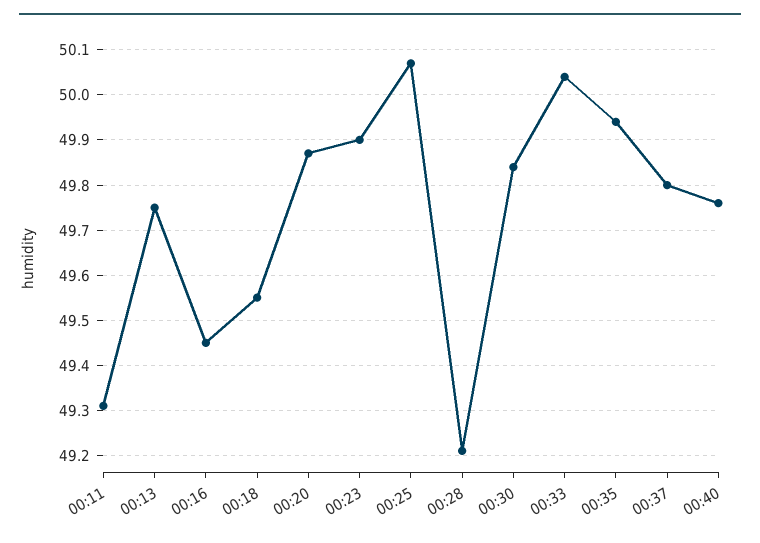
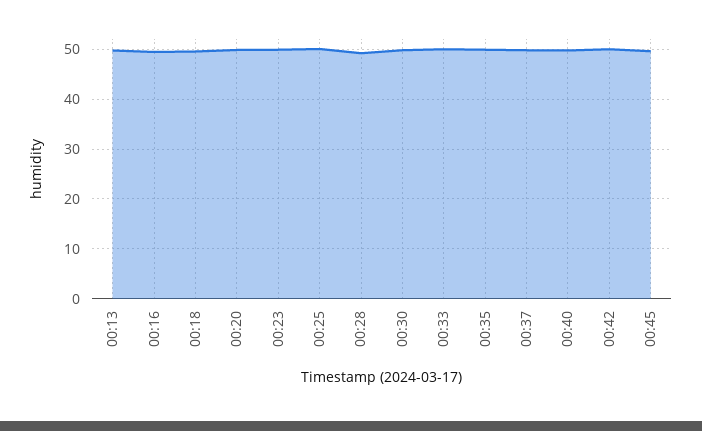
00:11: 49.3 -> none
00:42: none -> 50
00:45: none -> 50

